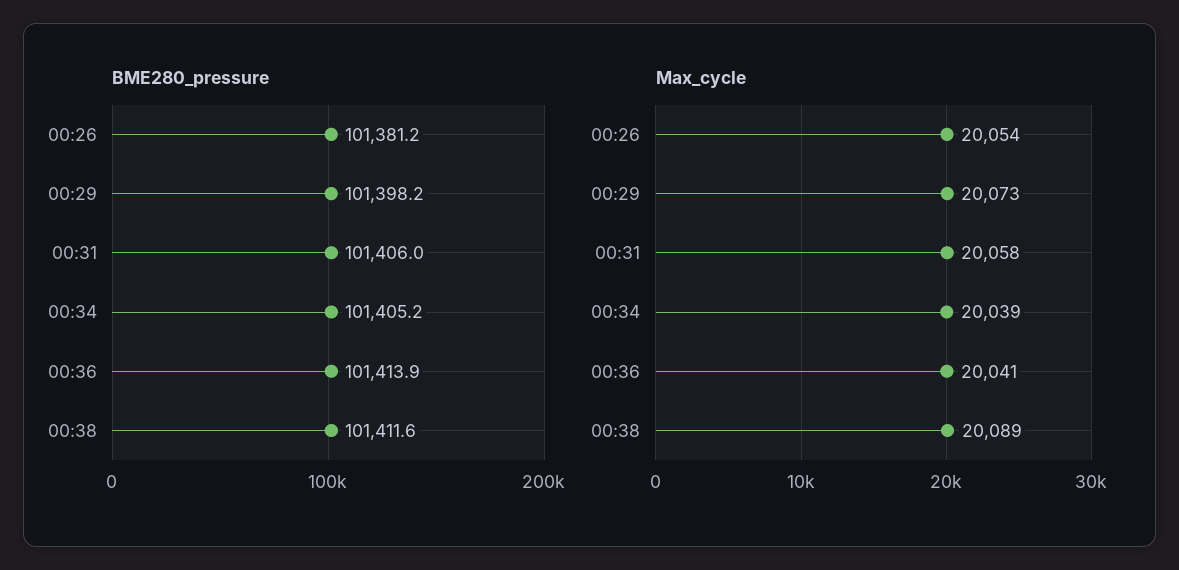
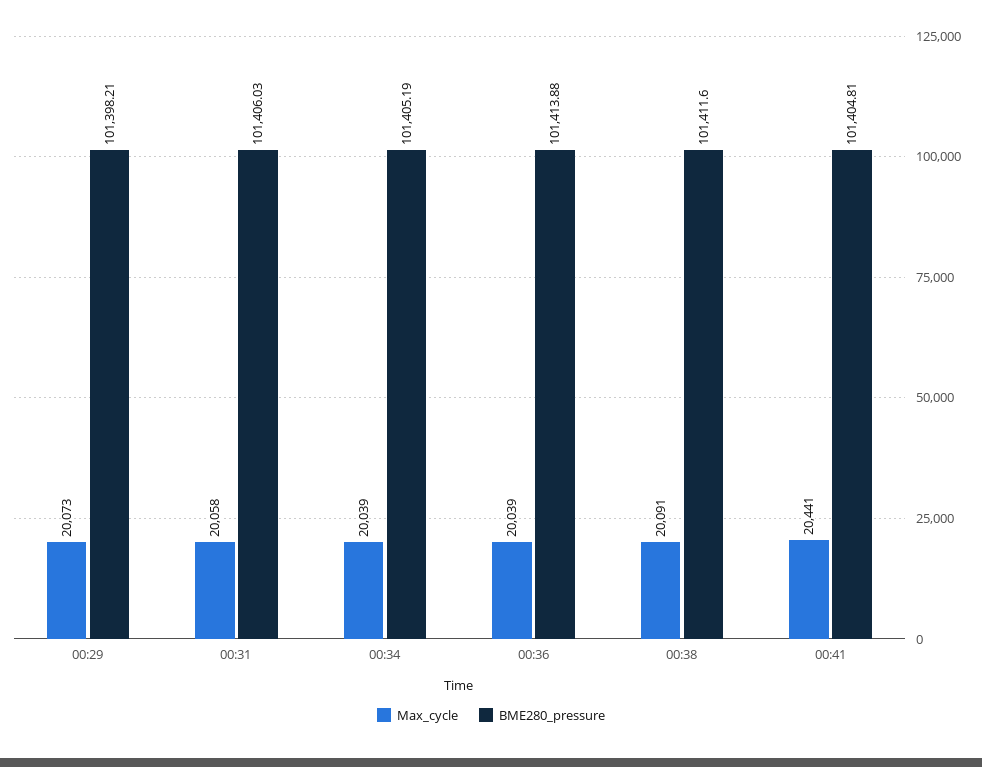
BME280_pressure, 00:26: 101381.2 -> none
Max_cycle, 00:26: 20054 -> none
Max_cycle, 00:36: 20041 -> 20039
Max_cycle, 00:38: 20089 -> 20091
Max_cycle, 00:41: none -> 20441
BME280_pressure, 00:41: none -> 101404.81

